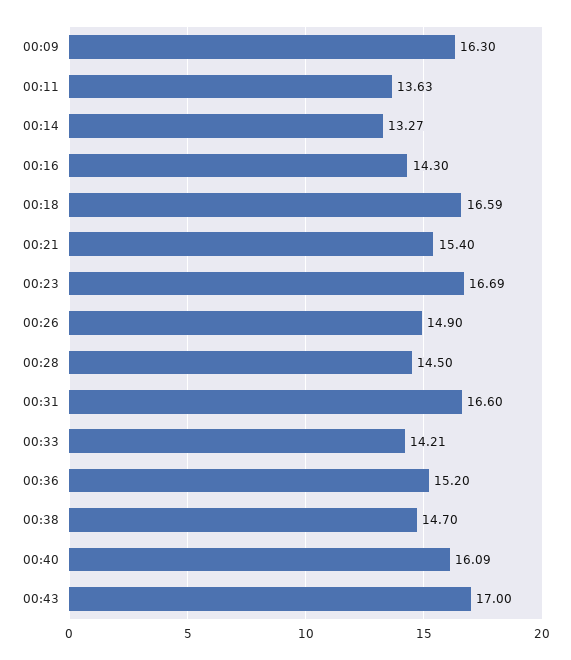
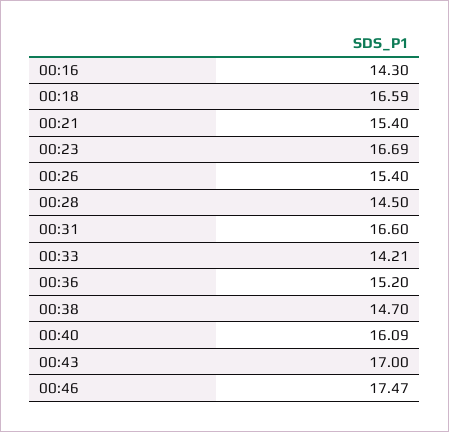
00:09: 16.3 -> none
00:11: 13.63 -> none
00:14: 13.27 -> none
00:26: 14.9 -> 15.4
00:46: none -> 17.47

